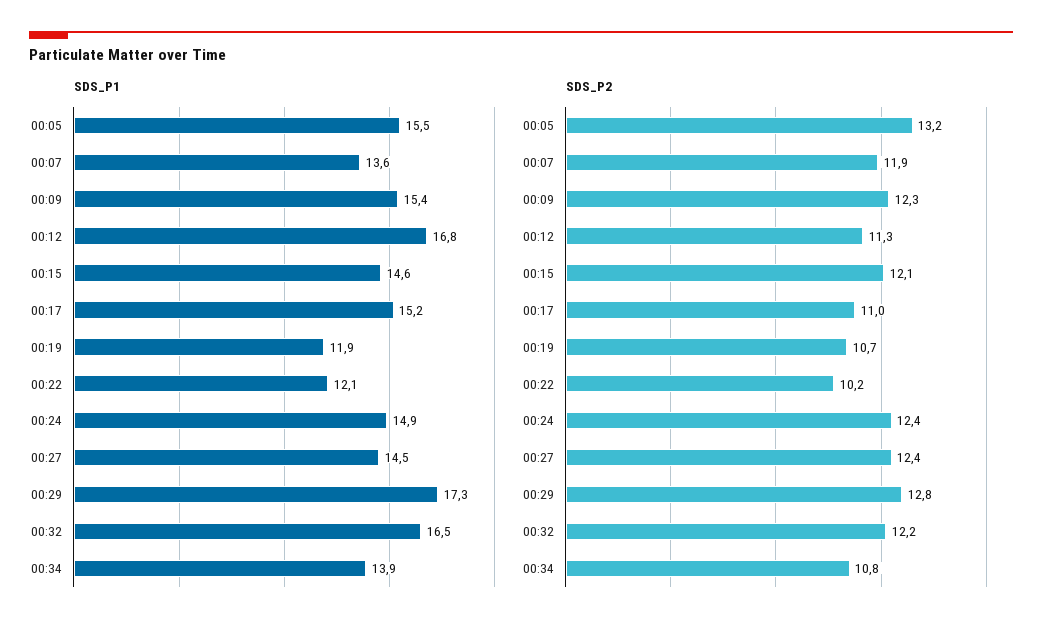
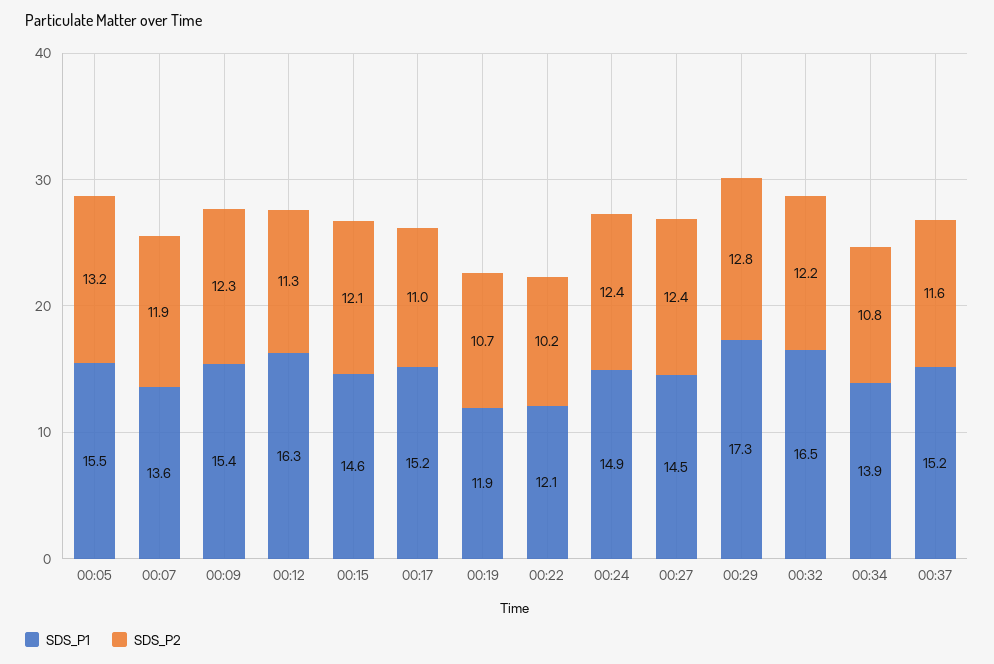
SDS_P1, 00:12: 16.8 -> 16.3
SDS_P1, 00:37: none -> 15.2
SDS_P2, 00:37: none -> 11.6

